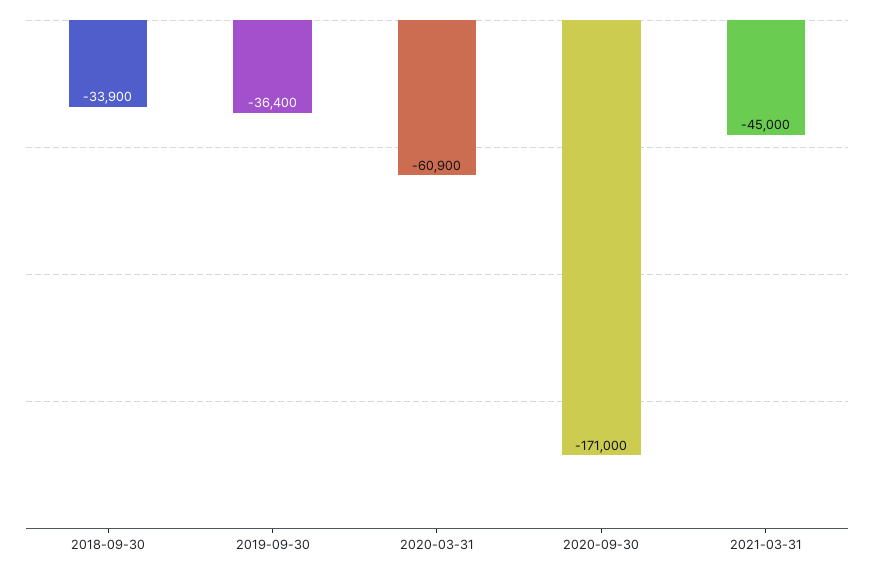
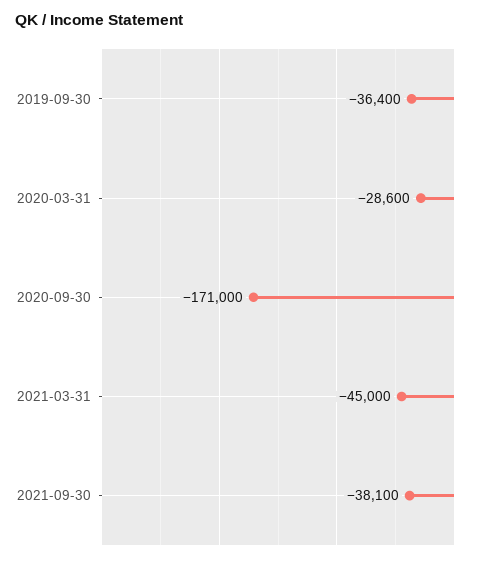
2018-09-30: -33900 -> none
2020-03-31: -60900 -> -28600
2021-09-30: none -> -38100

